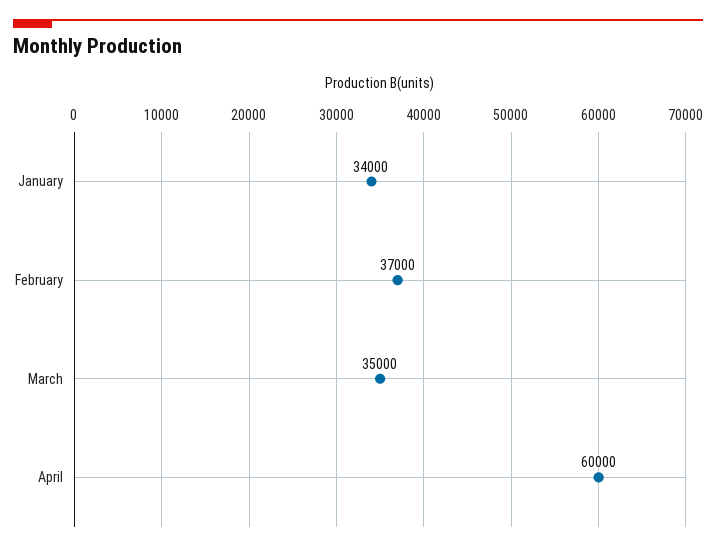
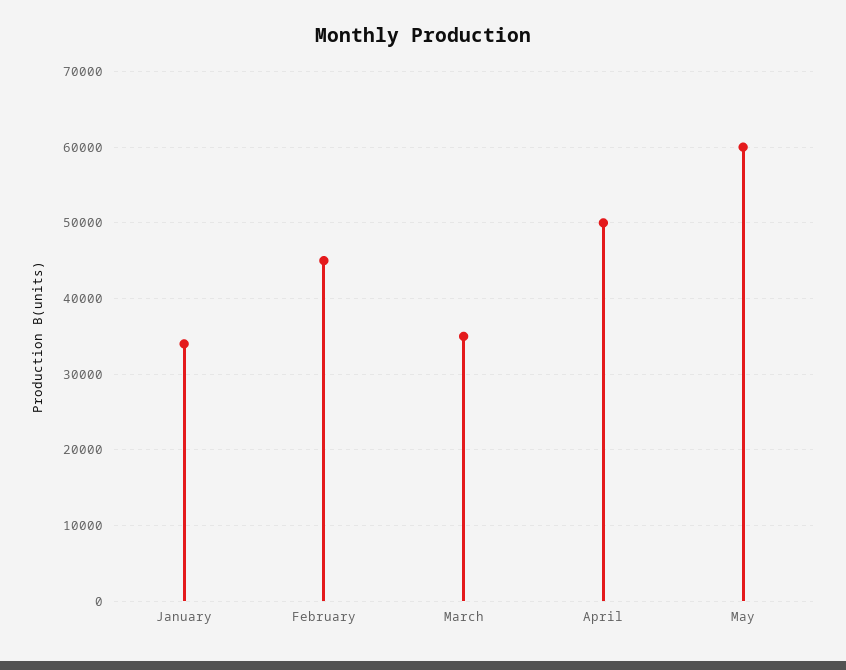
February: 37000 -> 45000
April: 60000 -> 50000
May: none -> 60000

